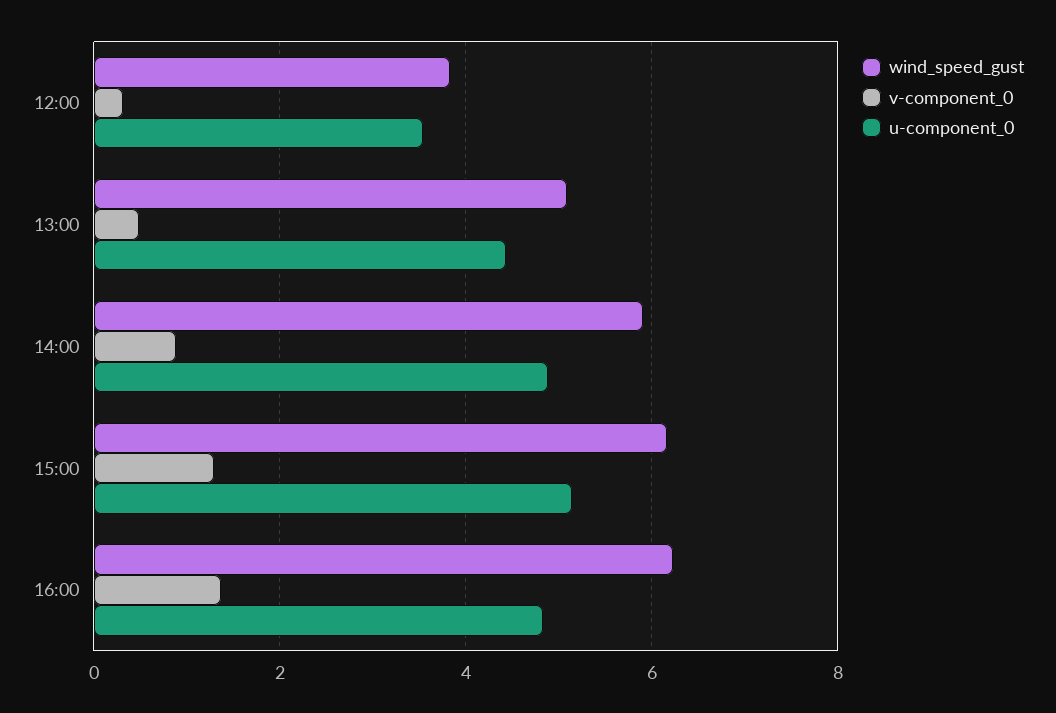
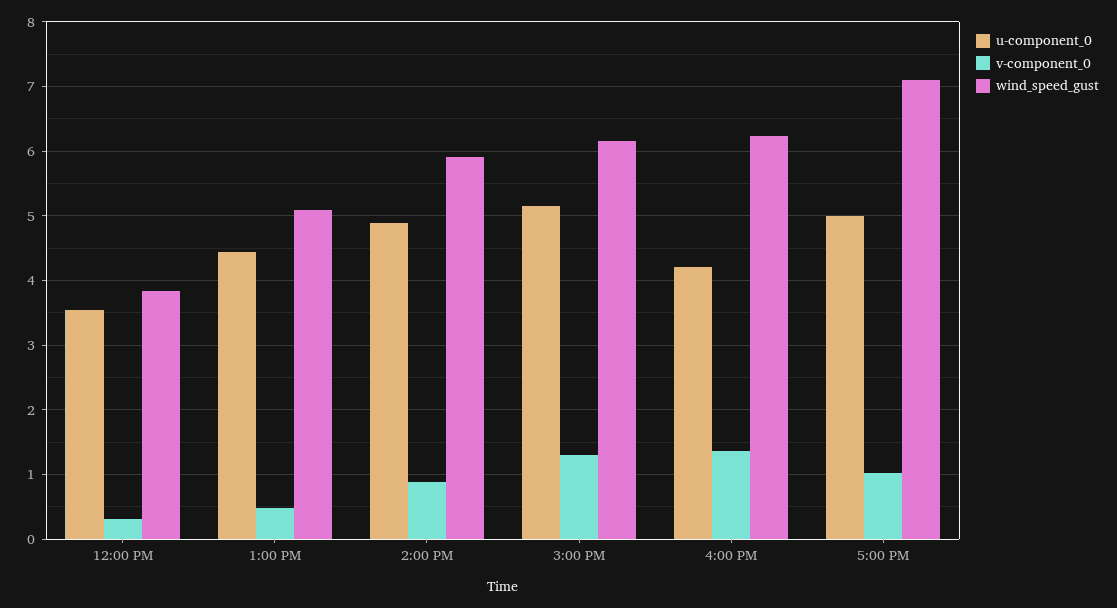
u-component_0, 16:00: 4.8 -> 4.2
u-component_0, 5:00 PM: none -> 5
v-component_0, 5:00 PM: none -> 1
wind_speed_gust, 5:00 PM: none -> 7.1

